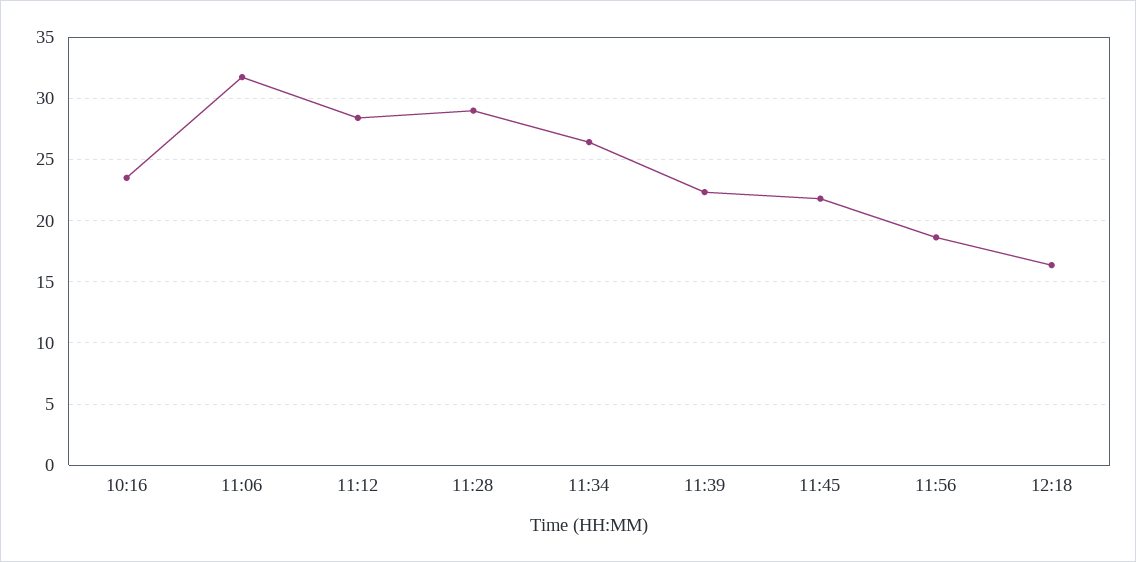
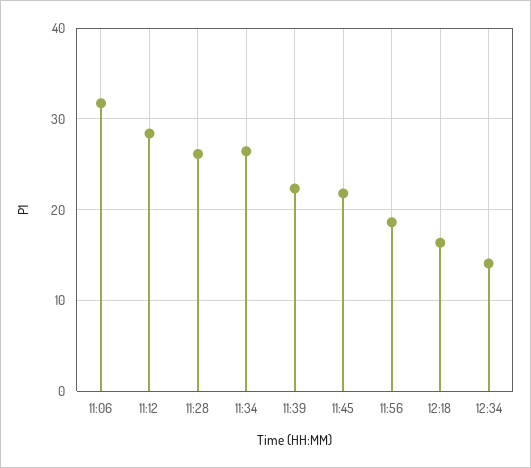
10:16: 23.5 -> none
11:28: 29 -> 26
12:34: none -> 14

